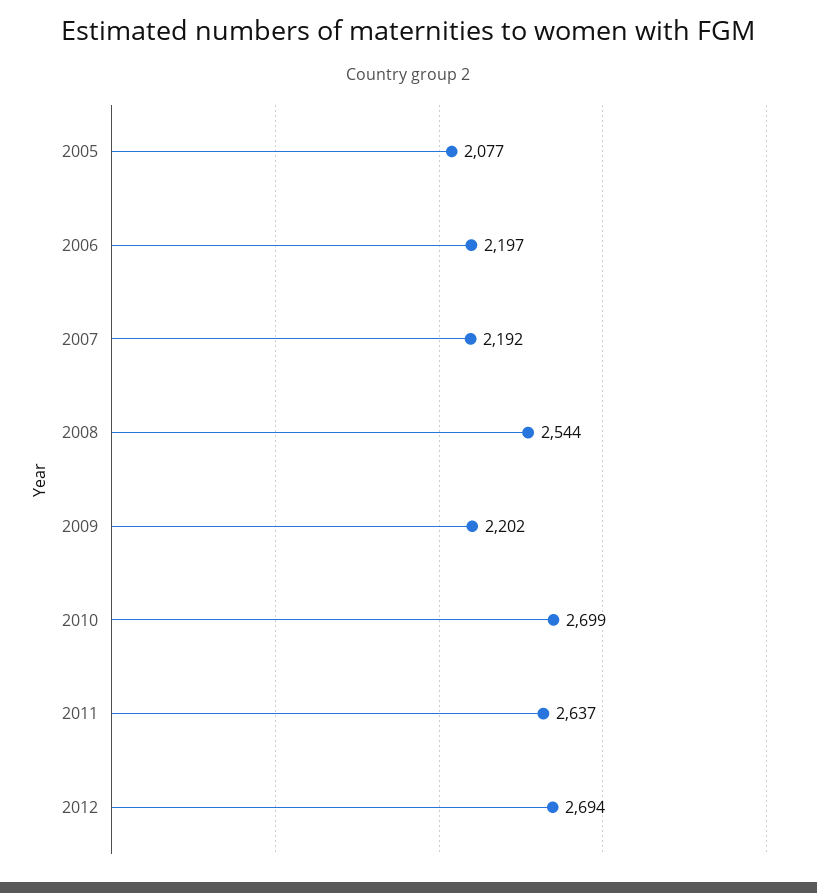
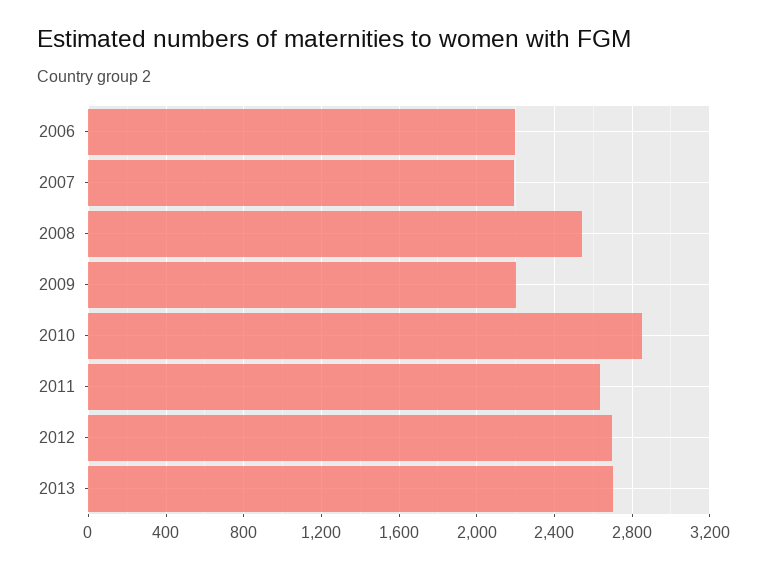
2005: 2077 -> none
2010: 2699 -> 2850
2013: none -> 2700

